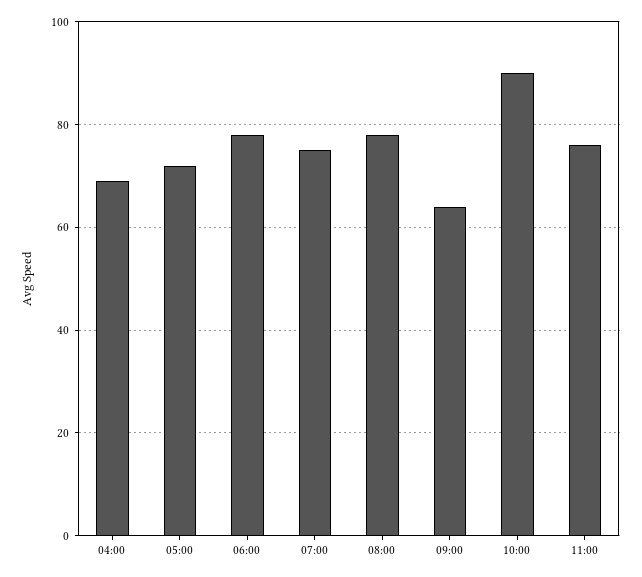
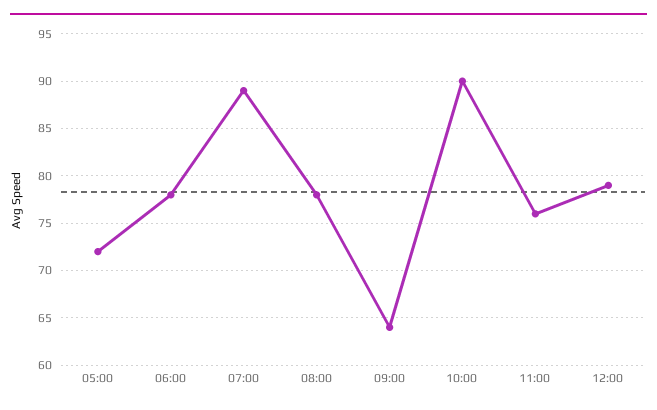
04:00: 70 -> none
07:00: 75 -> 89
12:00: none -> 79

